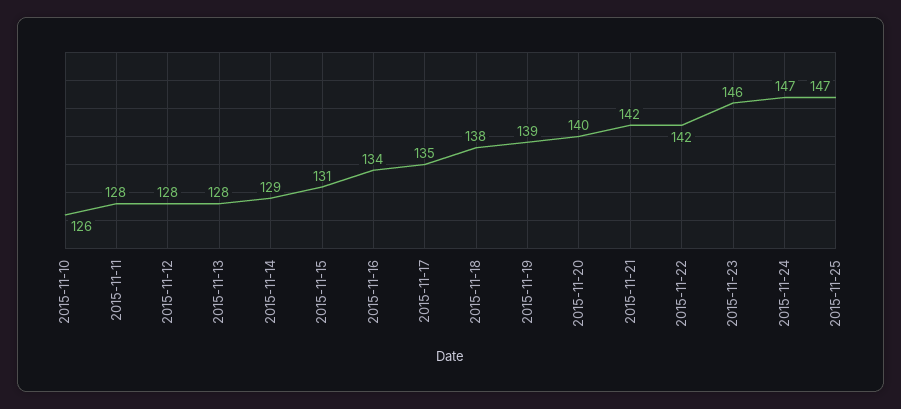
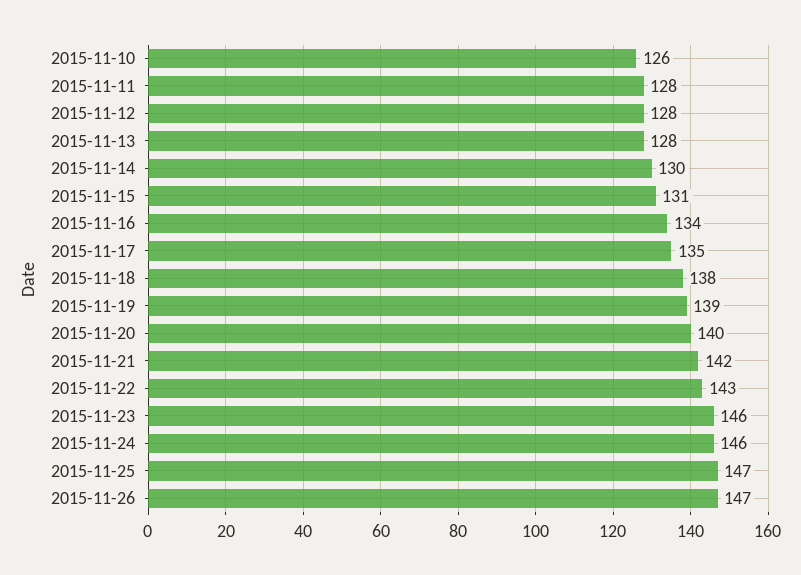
2015-11-14: 129 -> 130
2015-11-22: 142 -> 143
2015-11-24: 147 -> 146
2015-11-26: none -> 147

